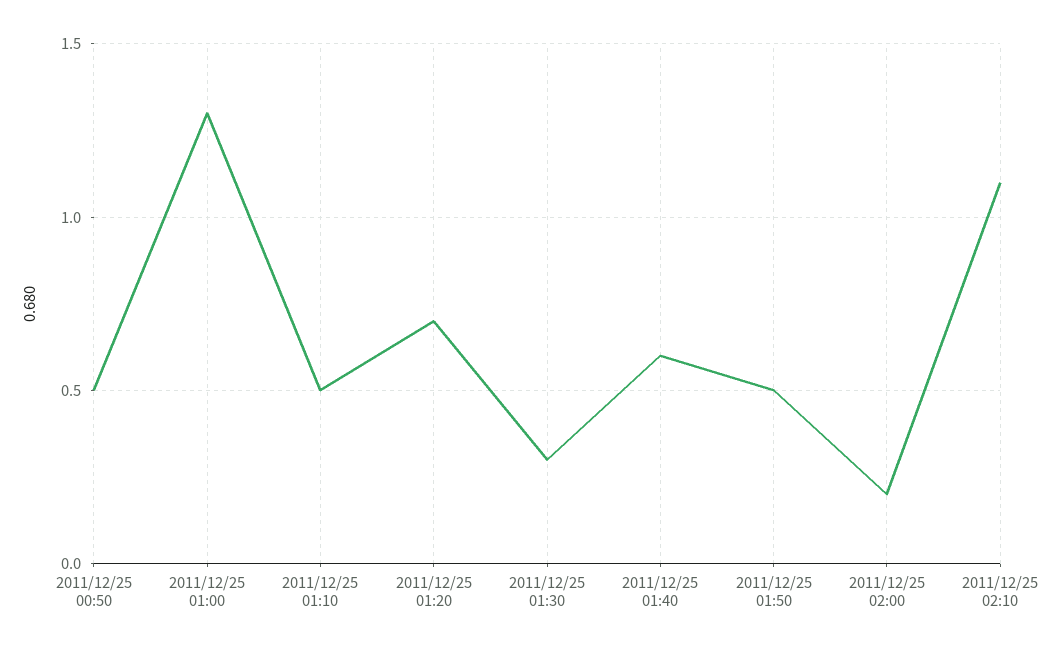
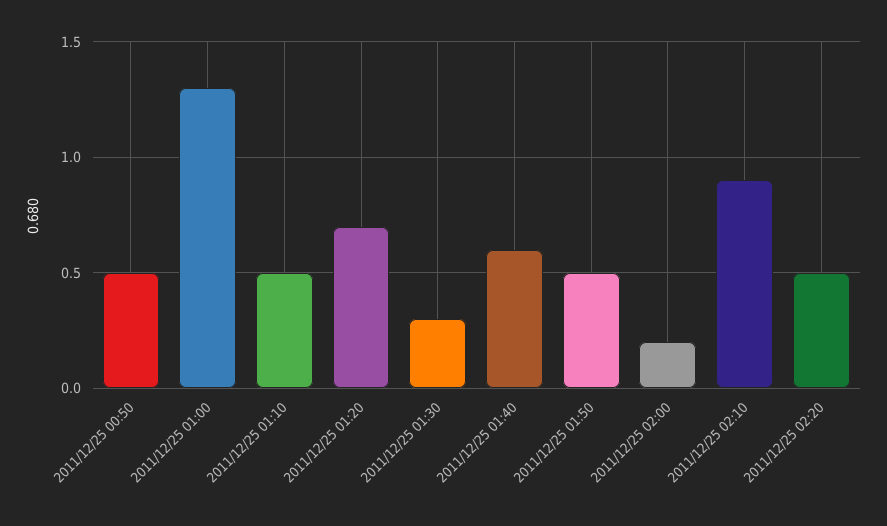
2011/12/25 02:10: 1.1 -> 0.9
2011/12/25 02:20: none -> 0.5

